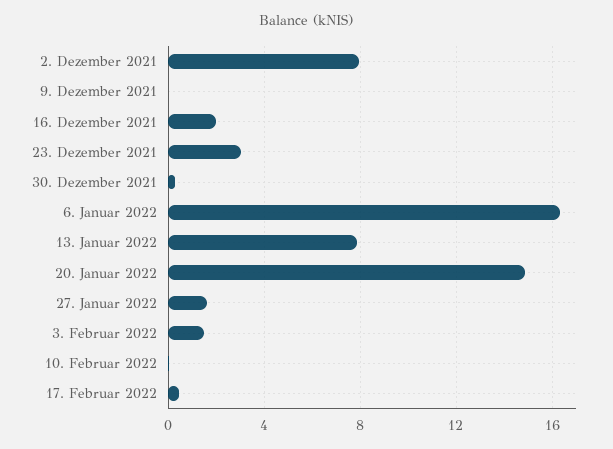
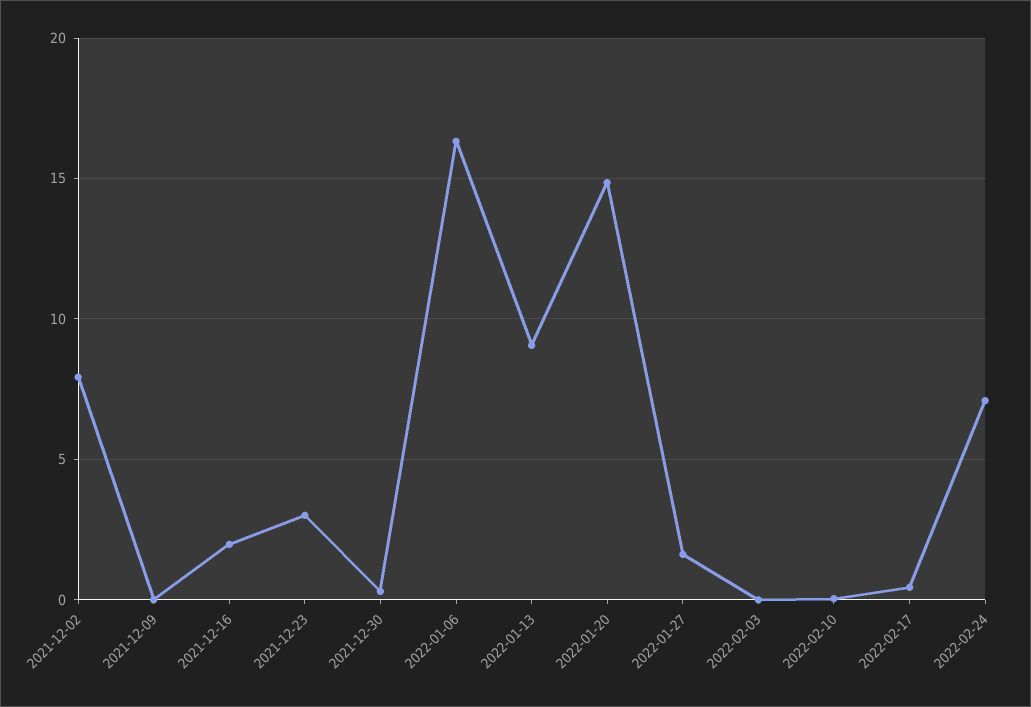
13. Januar 2022: 8 -> 9
3. Februar 2022: 1.5 -> 0
2022-02-24: none -> 7

